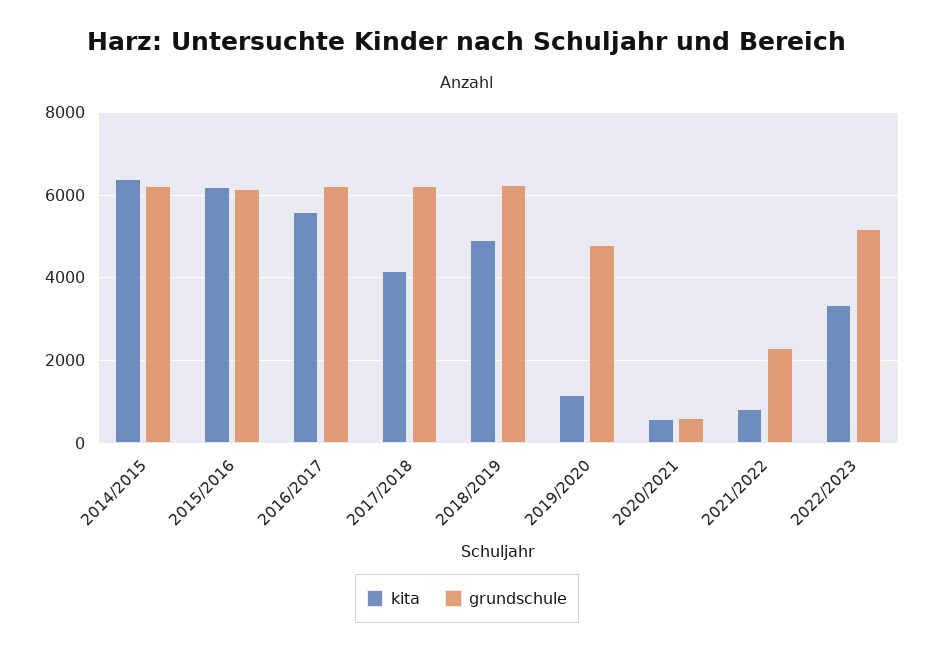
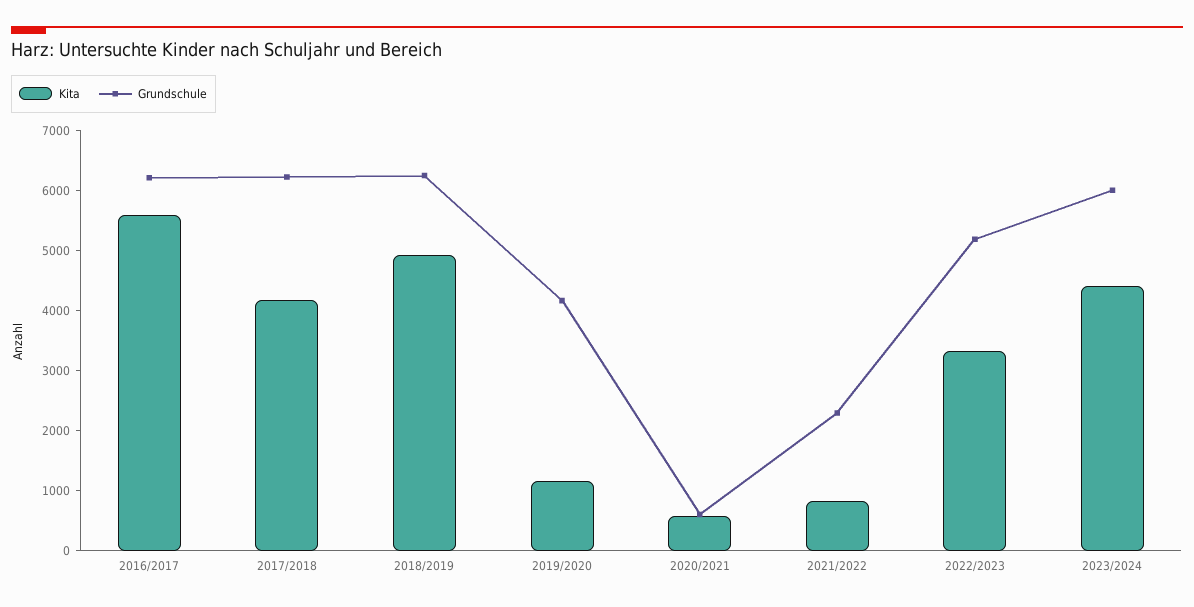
kita, 2014/2015: 6400 -> none
grundschule, 2014/2015: 6200 -> none
kita, 2015/2016: 6200 -> none
grundschule, 2015/2016: 6200 -> none
grundschule, 2019/2020: 4800 -> 4200
kita, 2023/2024: none -> 4400
grundschule, 2023/2024: none -> 6000

